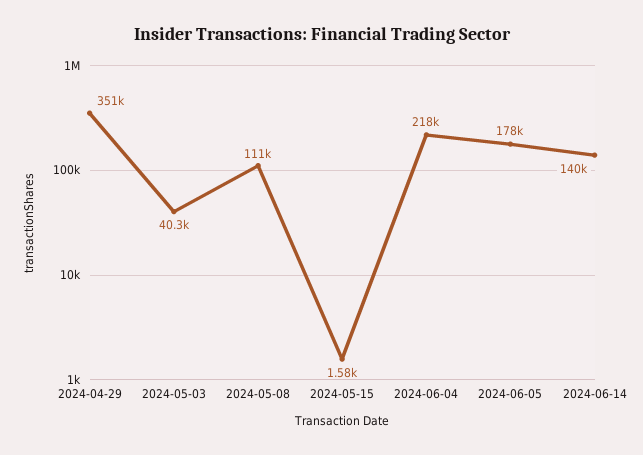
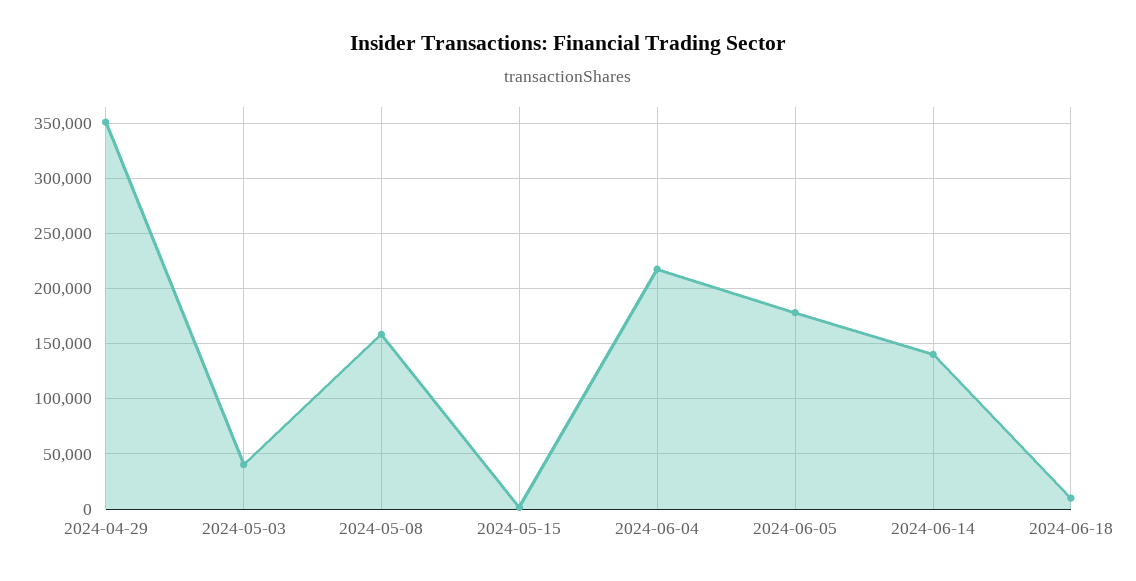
2024-05-08: 111000 -> 160000
2024-06-18: none -> 10000

